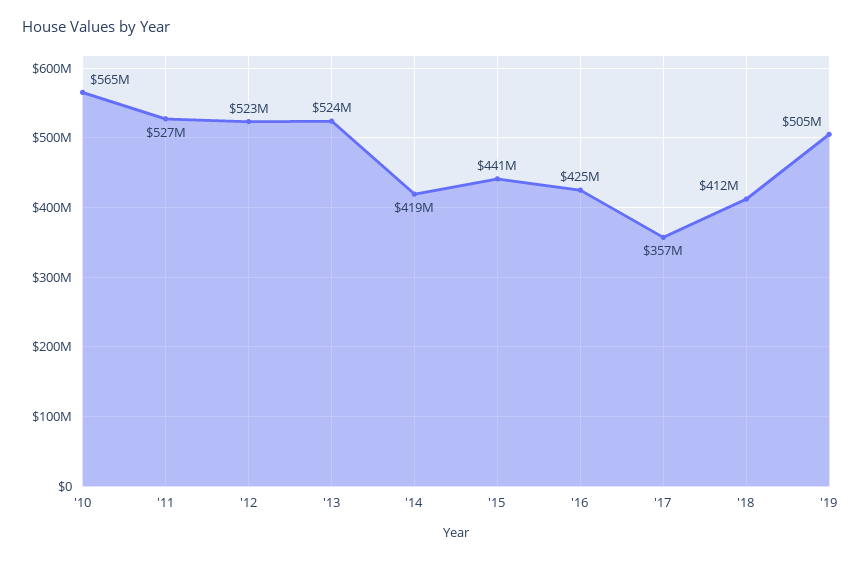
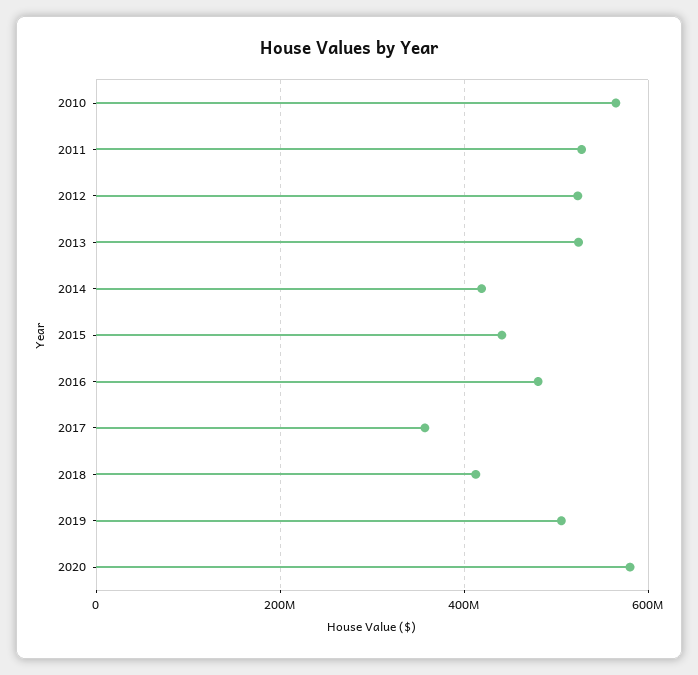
'16: 425000000 -> 480000000
2020: none -> 580000000

